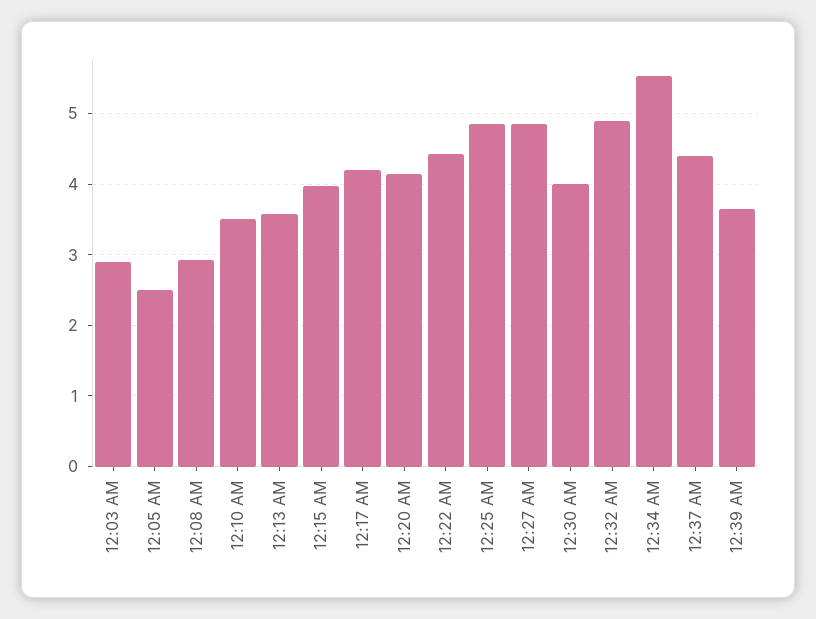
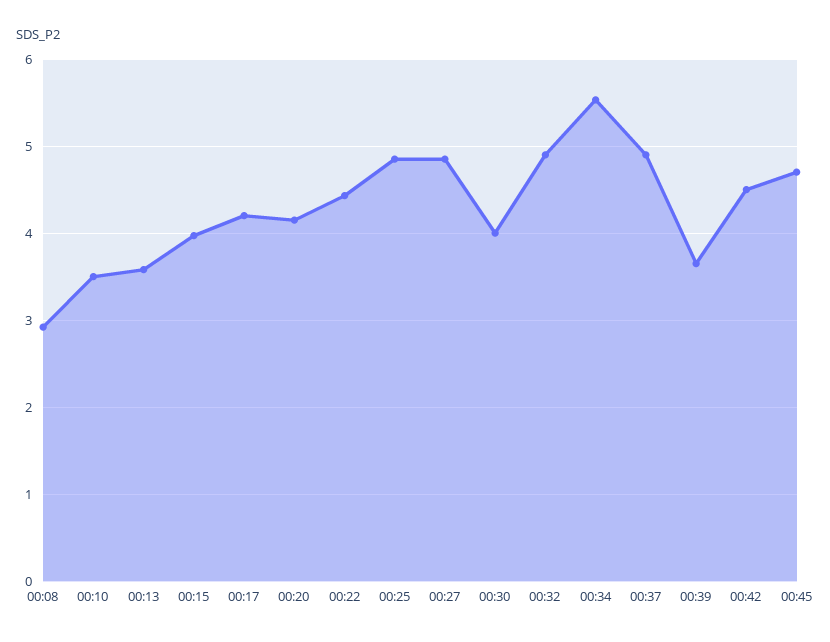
12:03 AM: 2.9 -> none
12:05 AM: 2.5 -> none
12:37 AM: 4.4 -> 4.9
00:42: none -> 4.5
00:45: none -> 4.7

